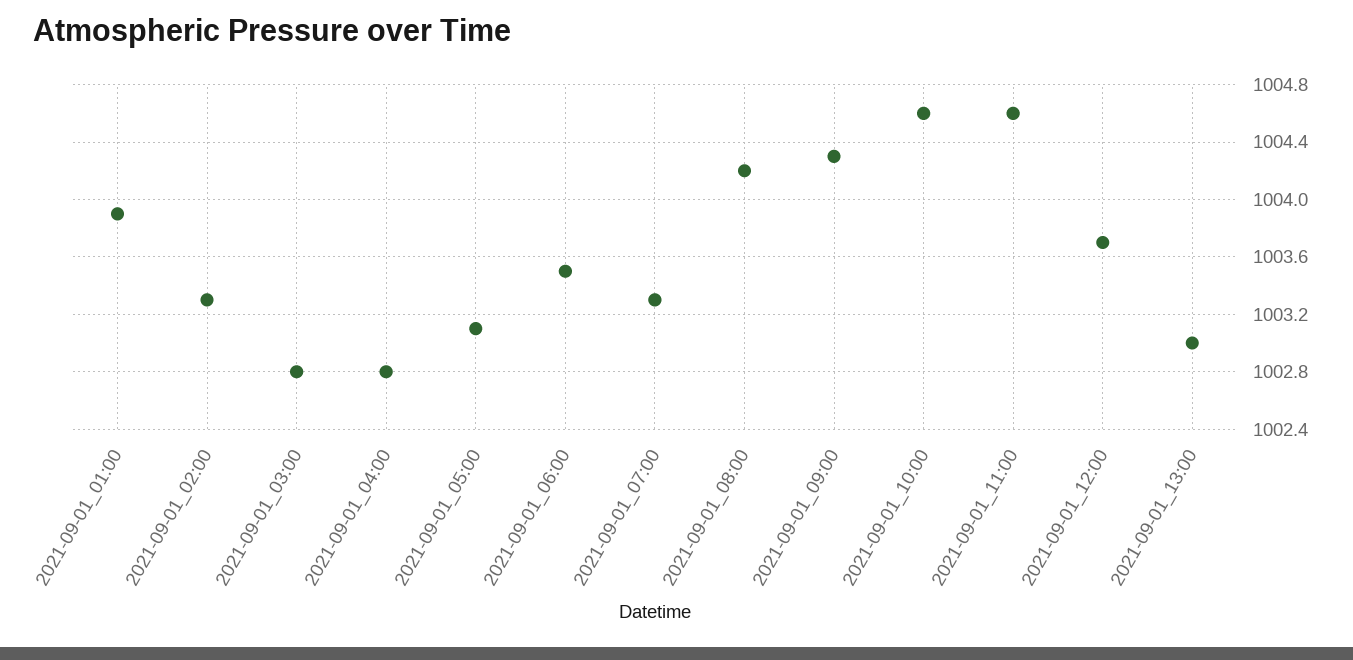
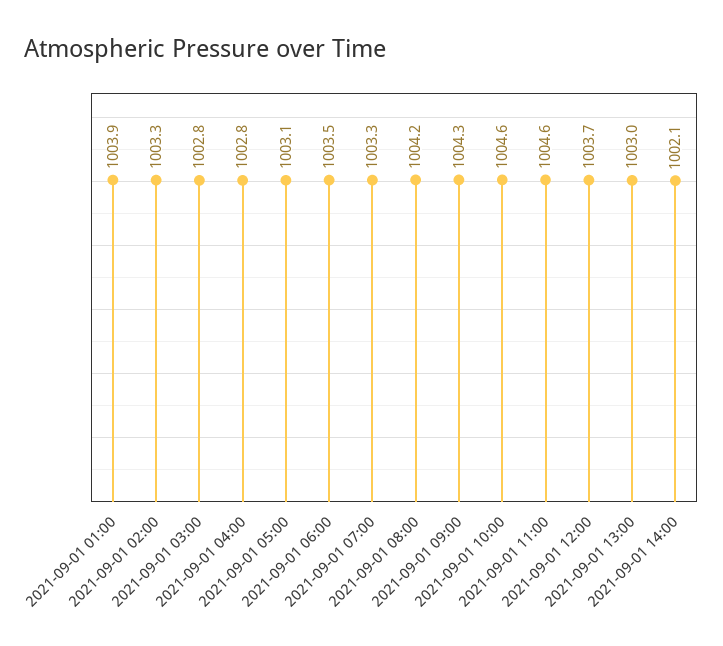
2021-09-01 14:00: none -> 1002.1

